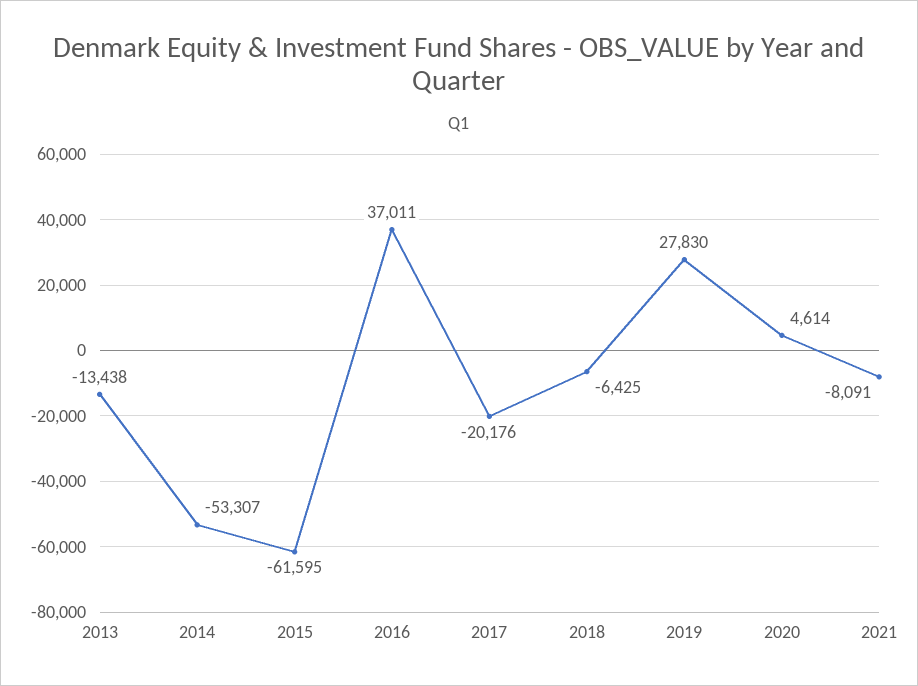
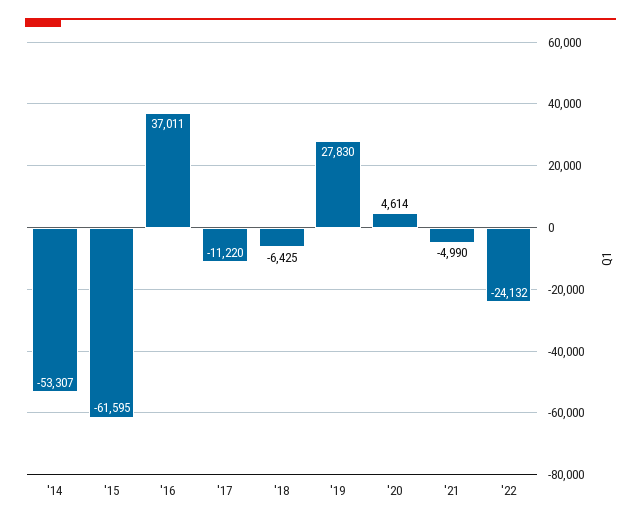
2013: -13438 -> none
2017: -20176 -> -11220
2021: -8091 -> -4990
'22: none -> -24132

